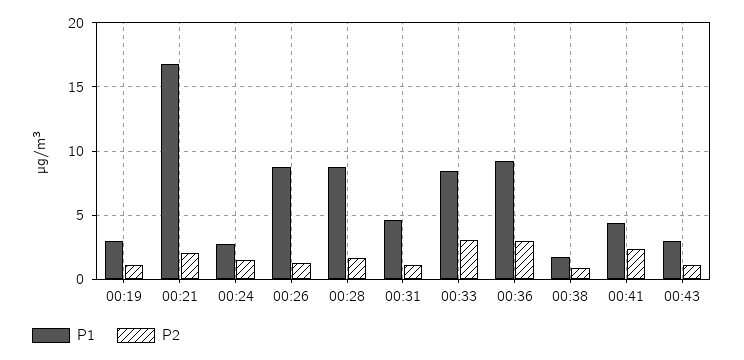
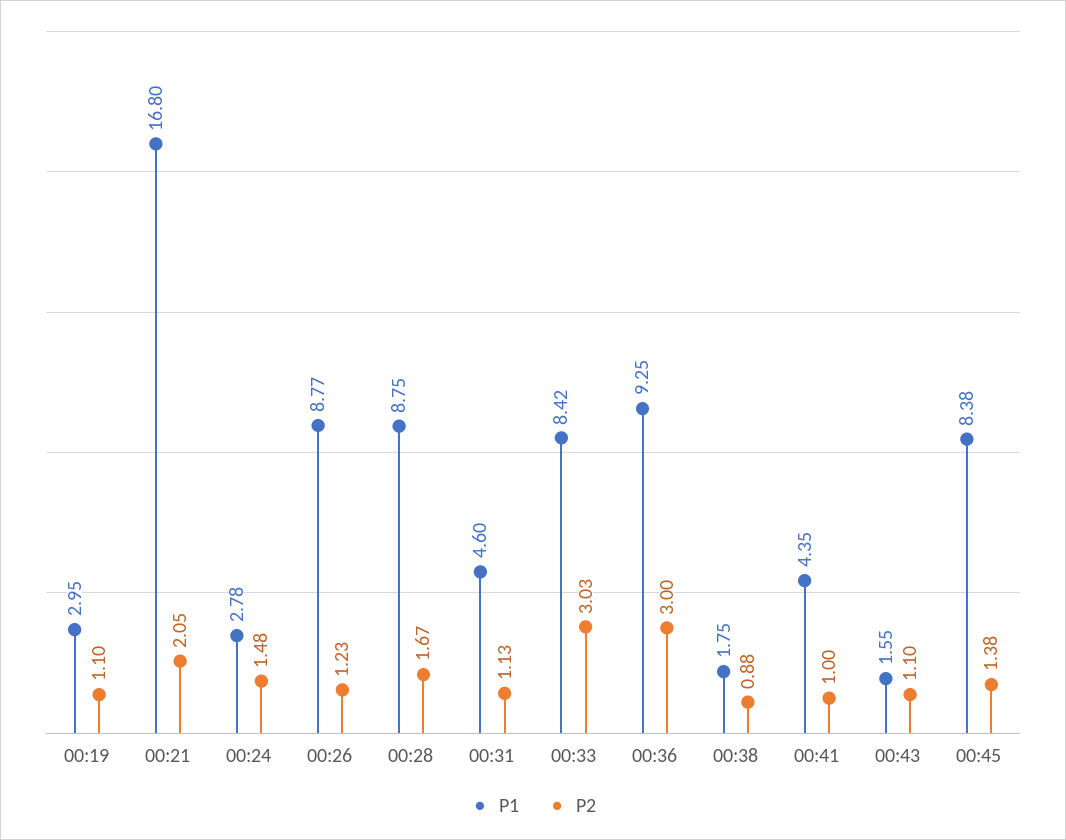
P2, 00:41: 2.5 -> 1
P1, 00:43: 3 -> 1.55
P1, 00:45: none -> 8.38
P2, 00:45: none -> 1.38

